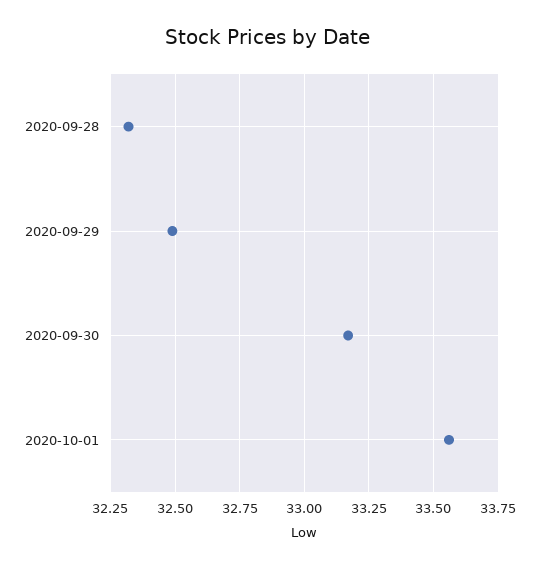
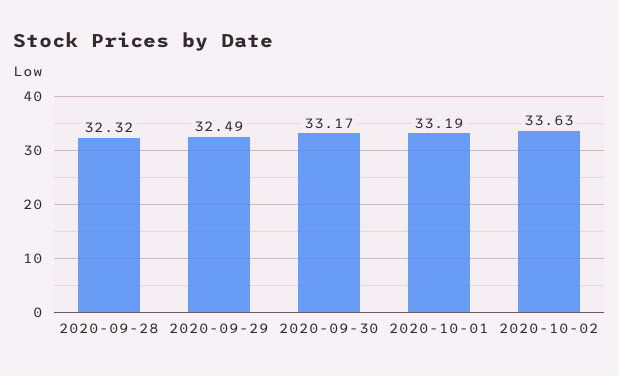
2020-10-01: 33.55 -> 33.19
2020-10-02: none -> 33.63

